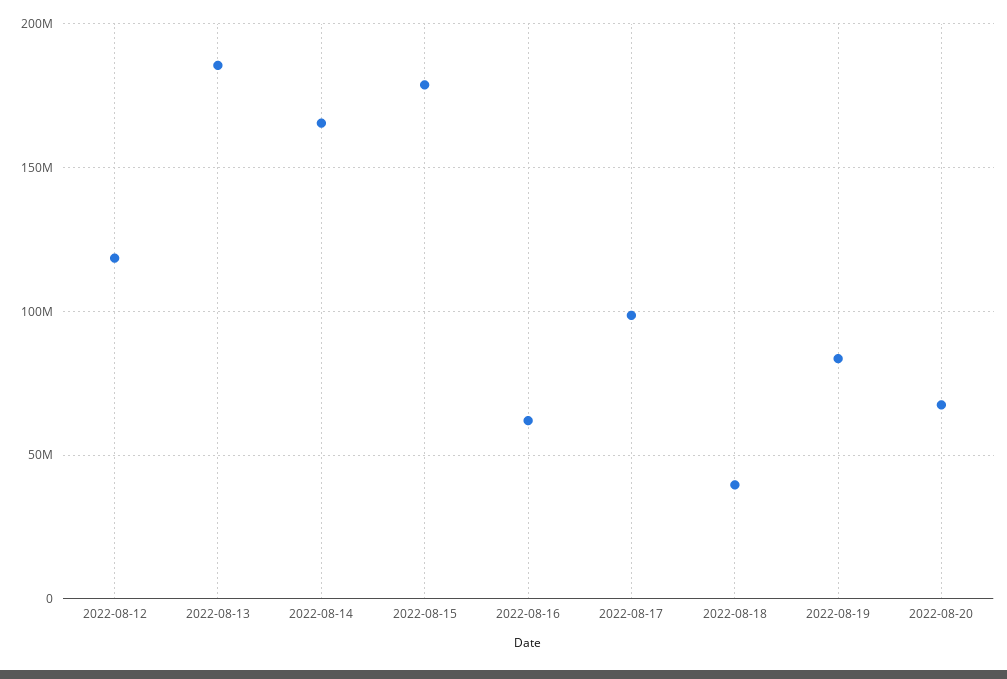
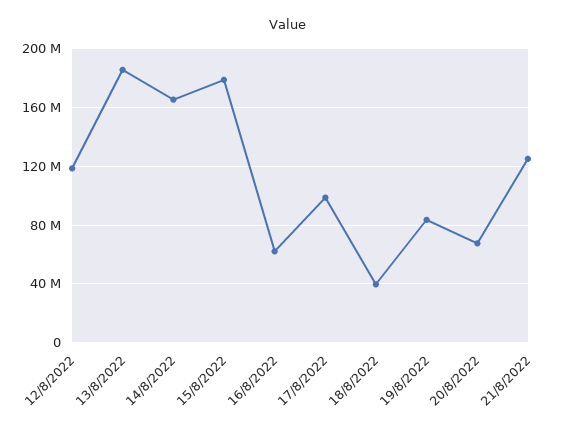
21/8/2022: none -> 125000000

